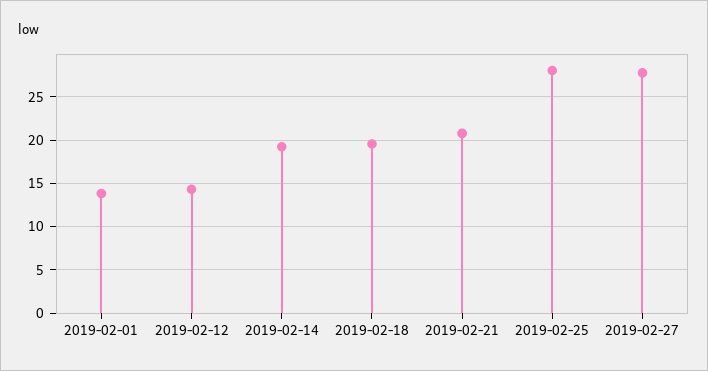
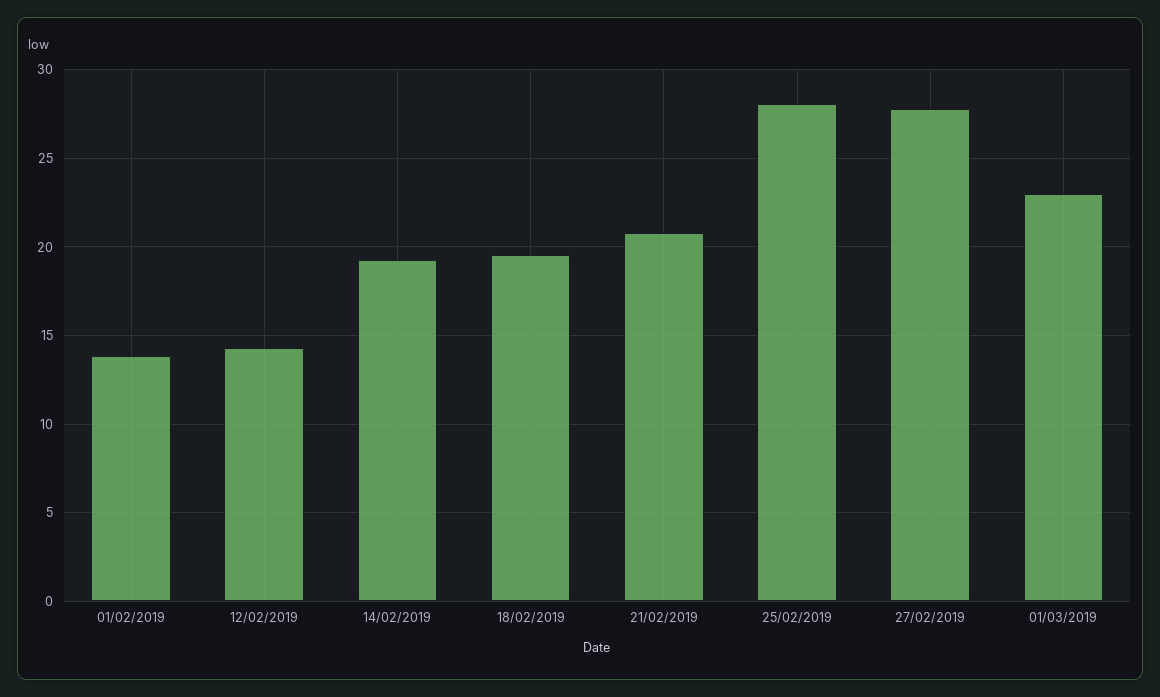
01/03/2019: none -> 23

